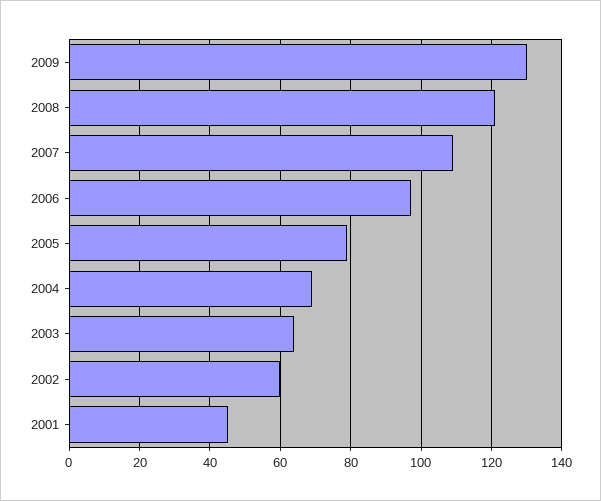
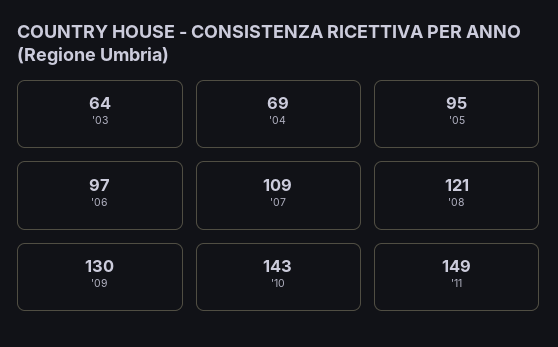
2005: 80 -> 95
2002: 60 -> none
2001: 45 -> none
'10: none -> 143
'11: none -> 149

